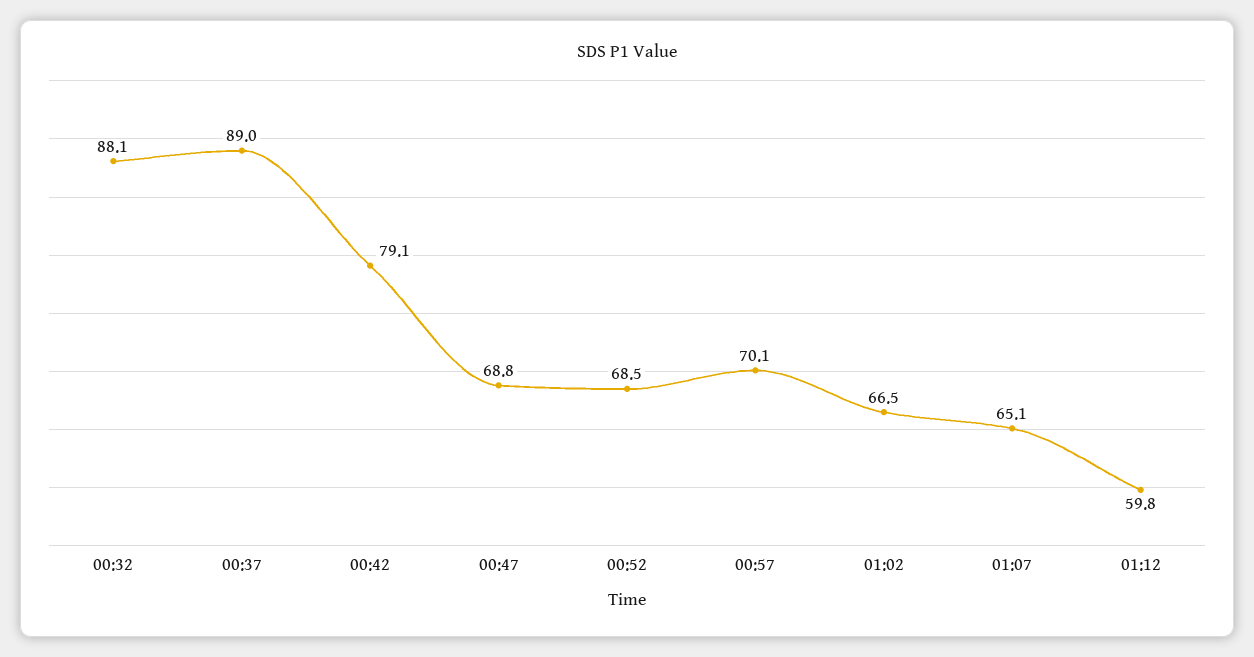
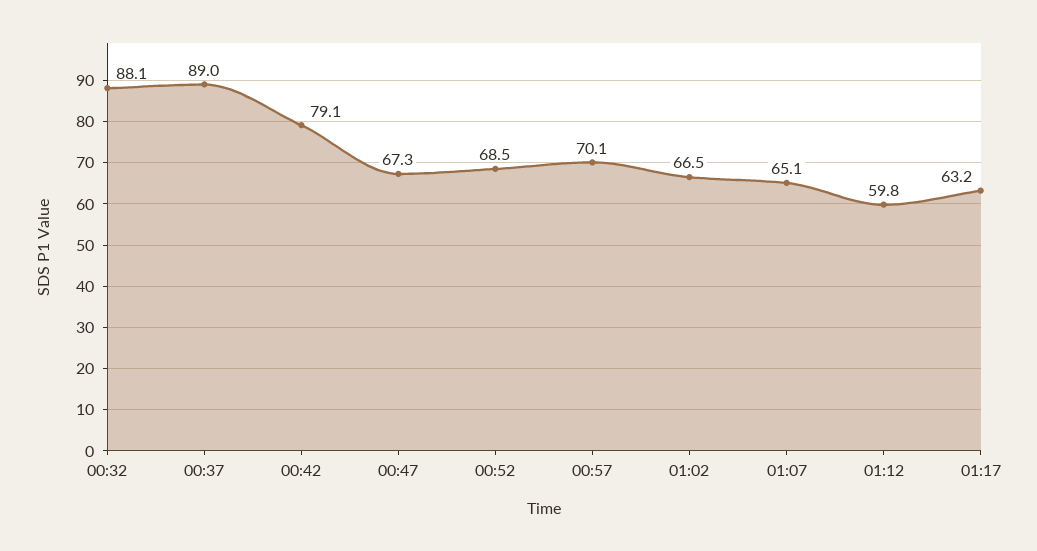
00:47: 68.8 -> 67.3
01:17: none -> 63.2

